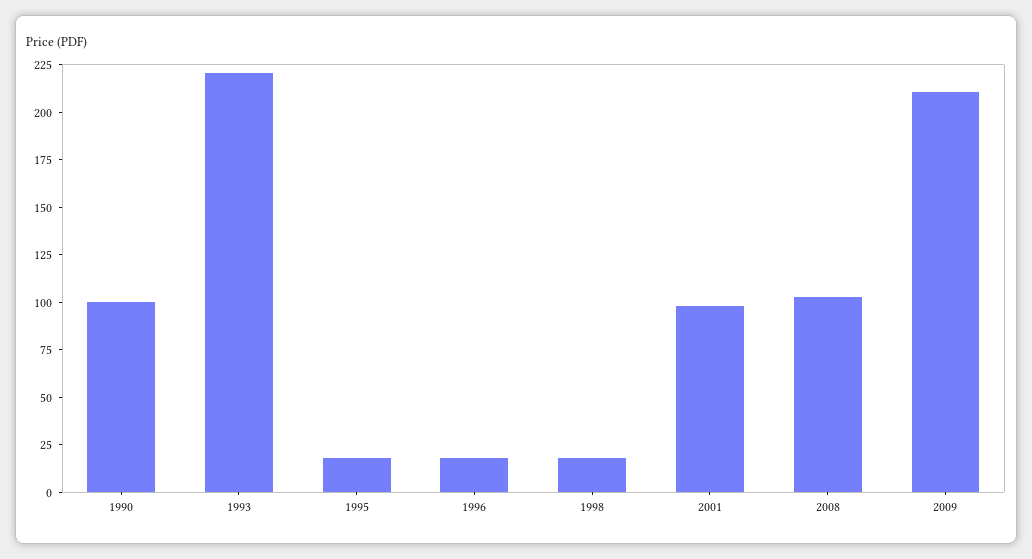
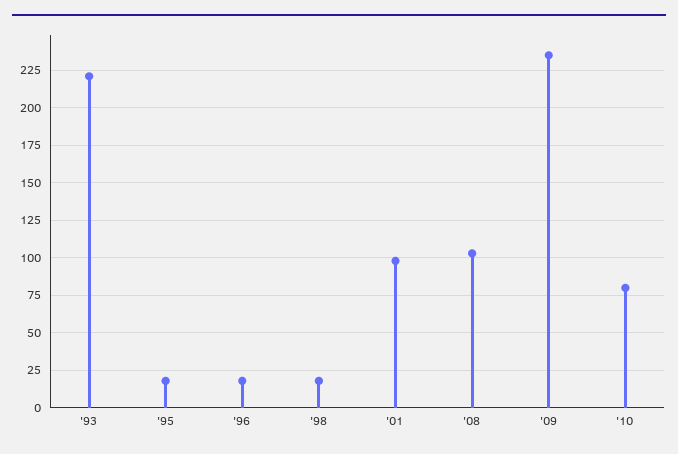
1990: 100 -> none
2009: 210 -> 235
'10: none -> 80

